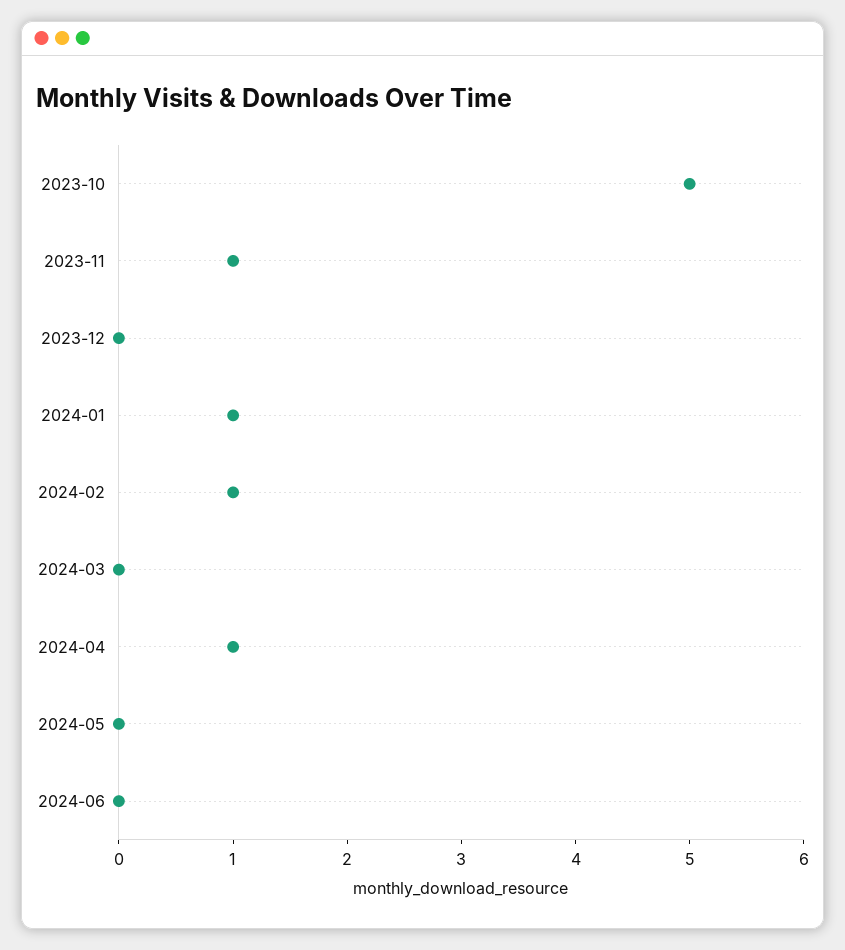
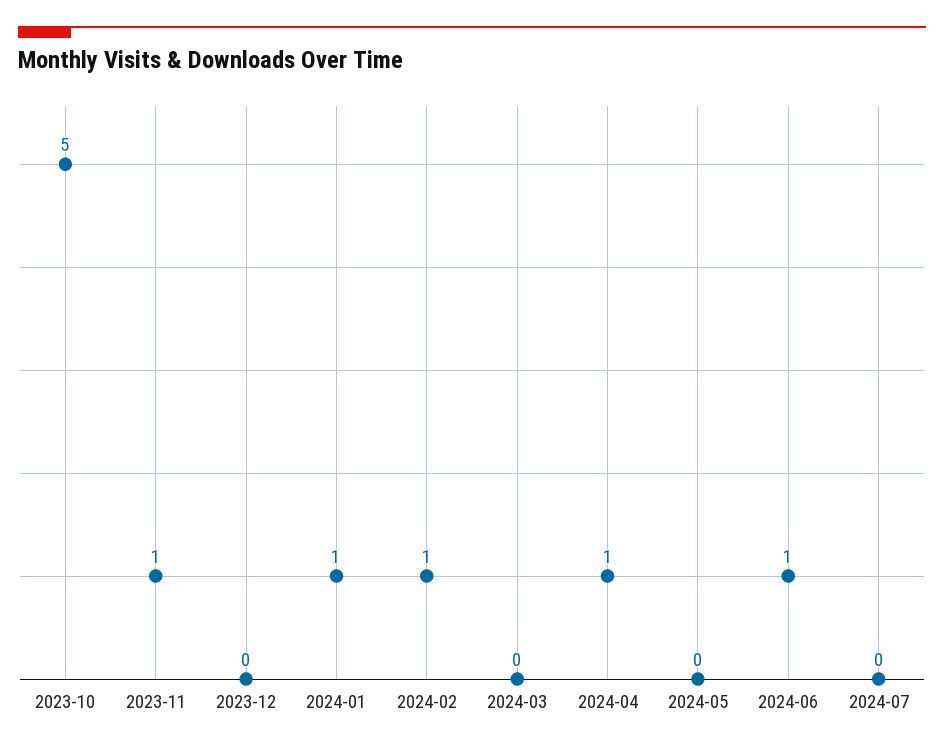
2024-06: 0 -> 1
2024-07: none -> 0

